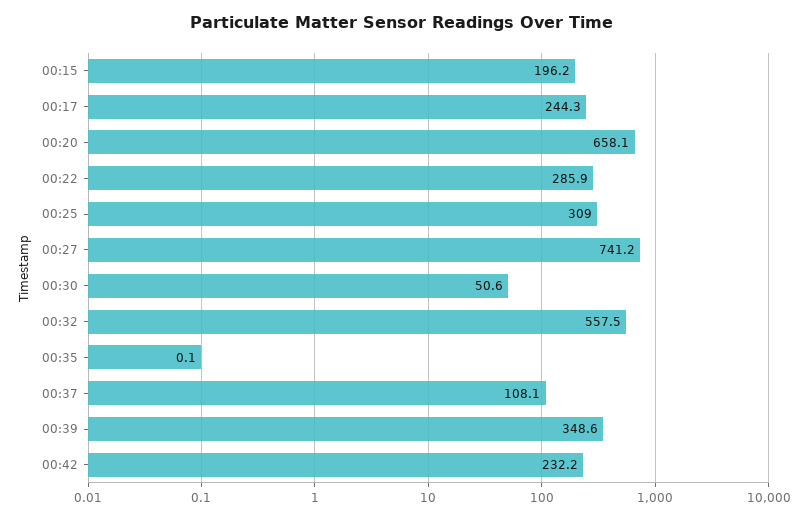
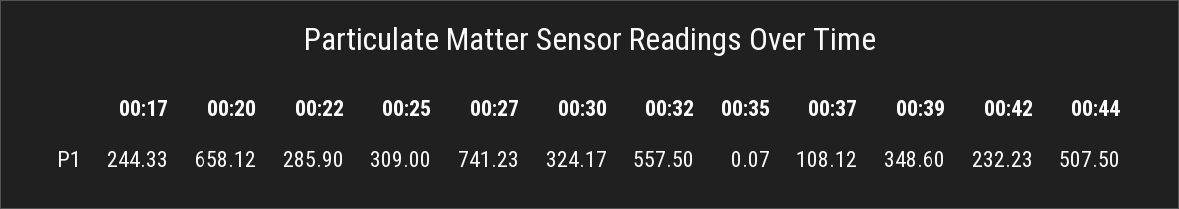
00:15: 196.2 -> none
00:30: 50.6 -> 324.17
00:44: none -> 507.5

